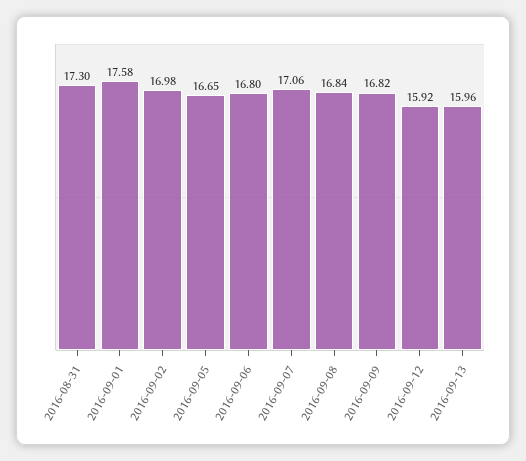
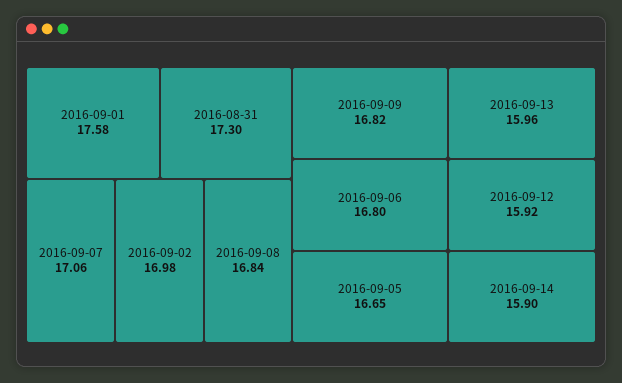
2016-09-14: none -> 15.9

